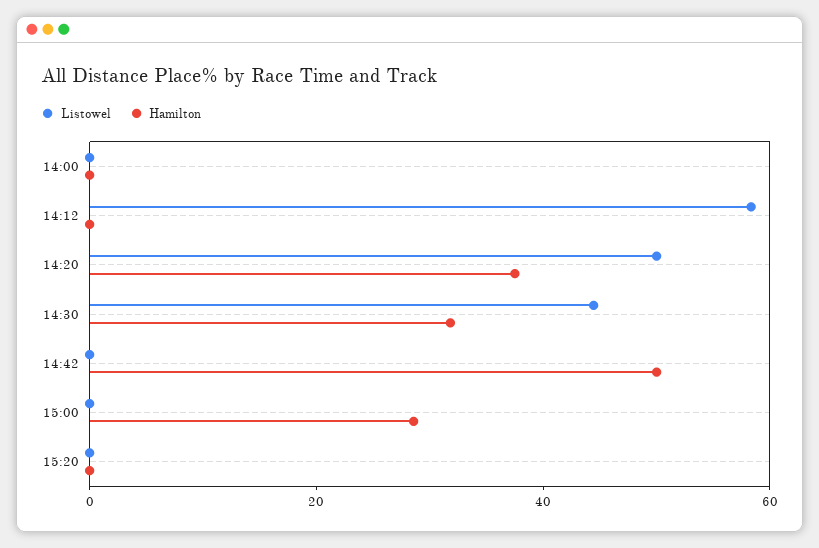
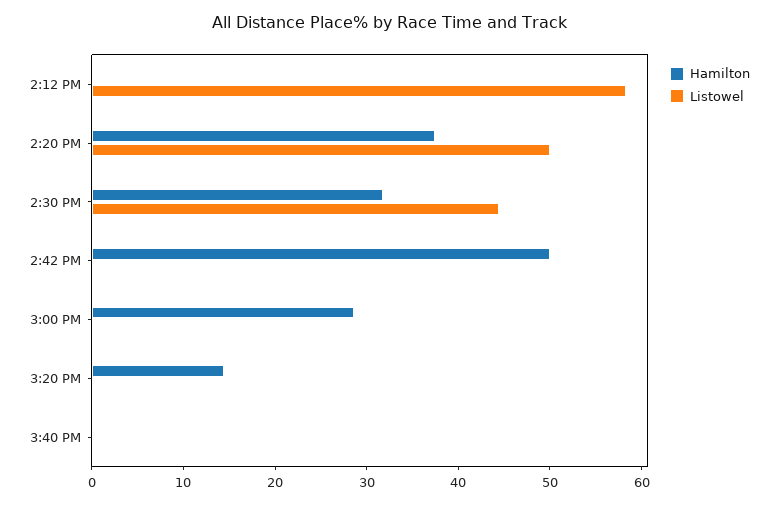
Listowel, 14:00: 0 -> none
Hamilton, 14:00: 0 -> none
Hamilton, 15:20: 0 -> 14
Hamilton, 3:40 PM: none -> 0
Listowel, 3:40 PM: none -> 0

